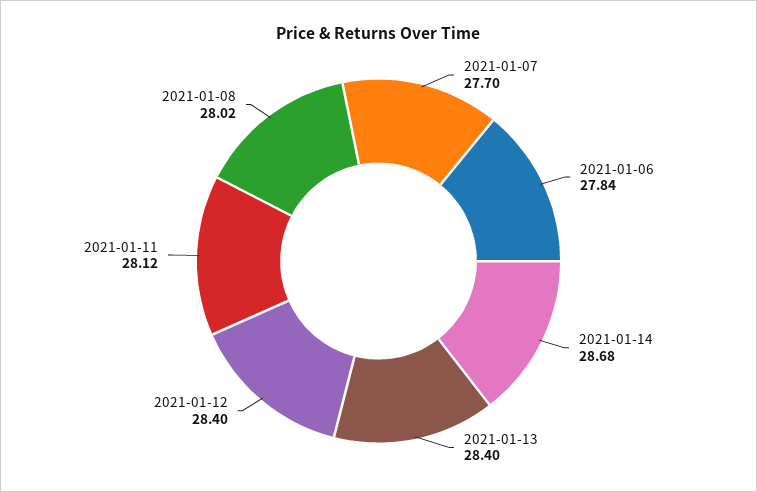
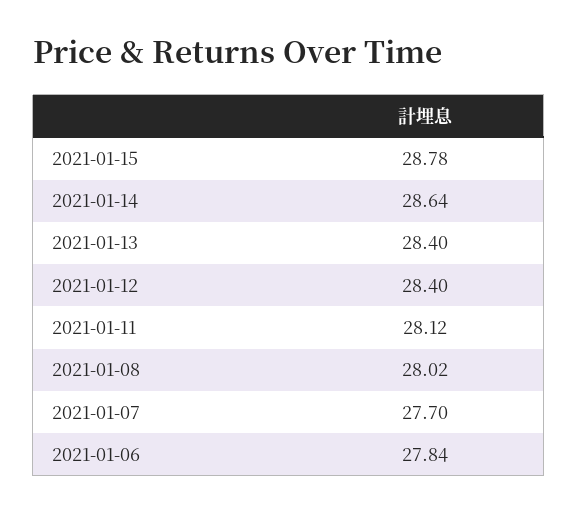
2021-01-14: 28.68 -> 28.64
2021-01-15: none -> 28.78

